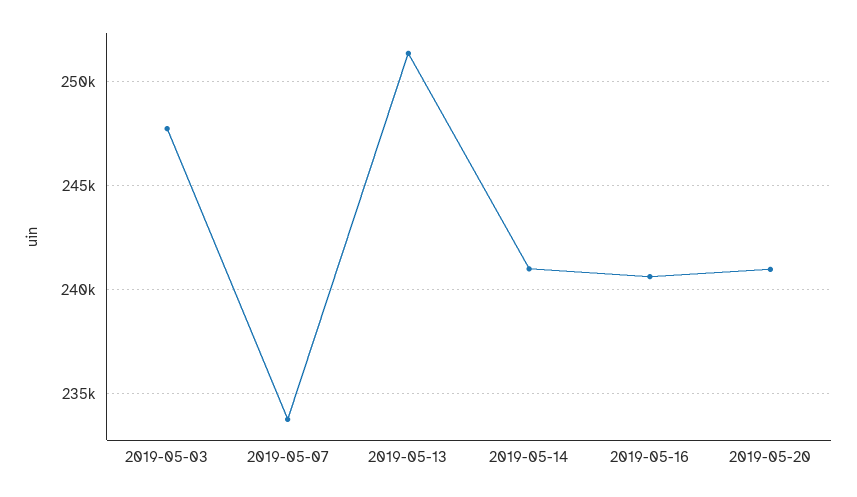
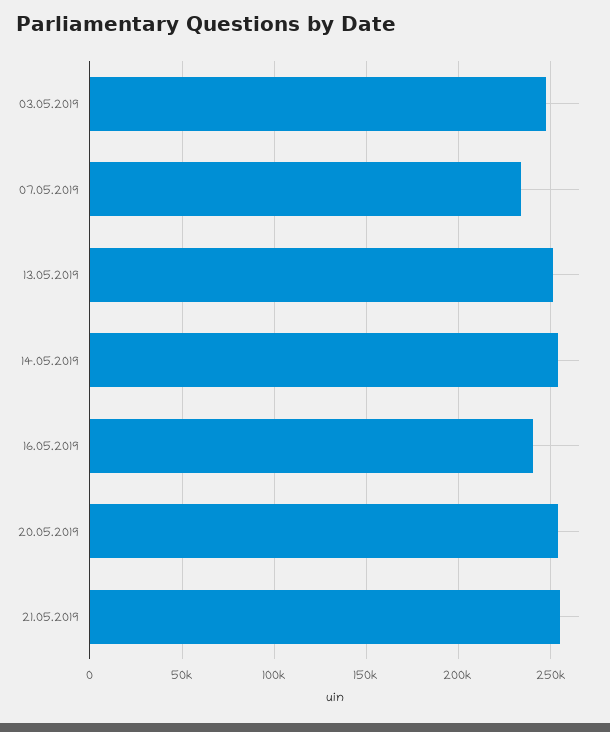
2019-05-14: 241000 -> 255000
2019-05-20: 241000 -> 255000
21.05.2019: none -> 255000

